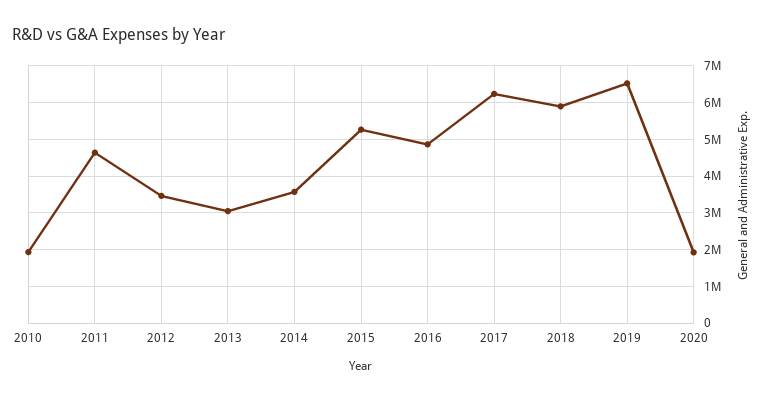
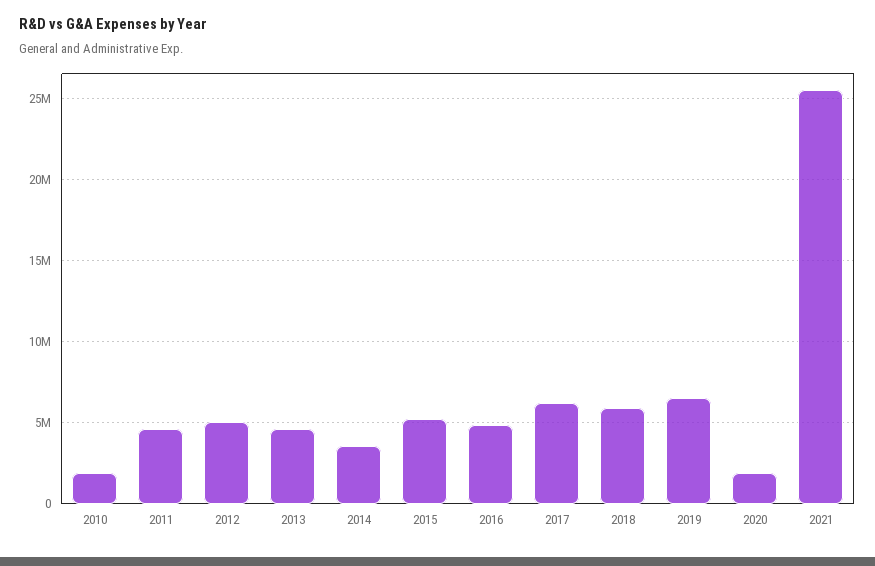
2012: 3400000 -> 5000000
2013: 3000000 -> 4500000
2021: none -> 25500000

